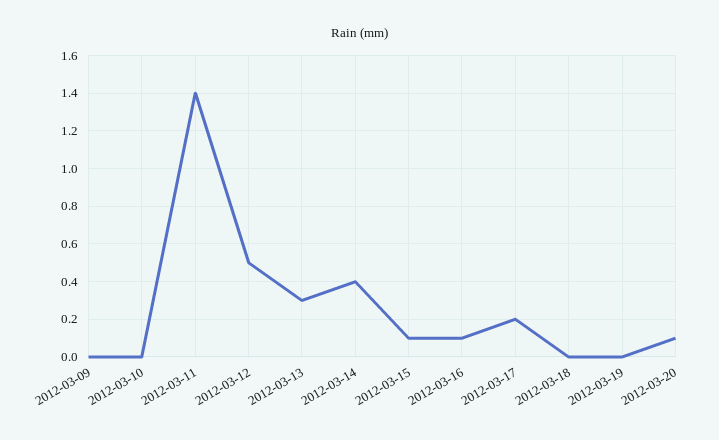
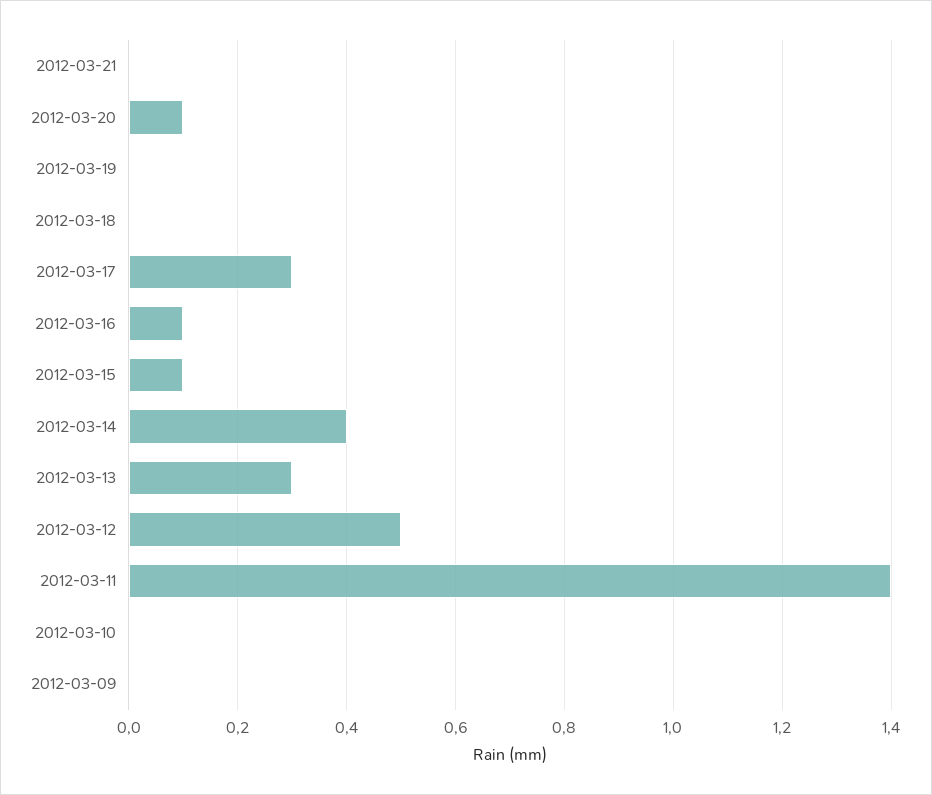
2012-03-17: 0.2 -> 0.3
2012-03-21: none -> 0

